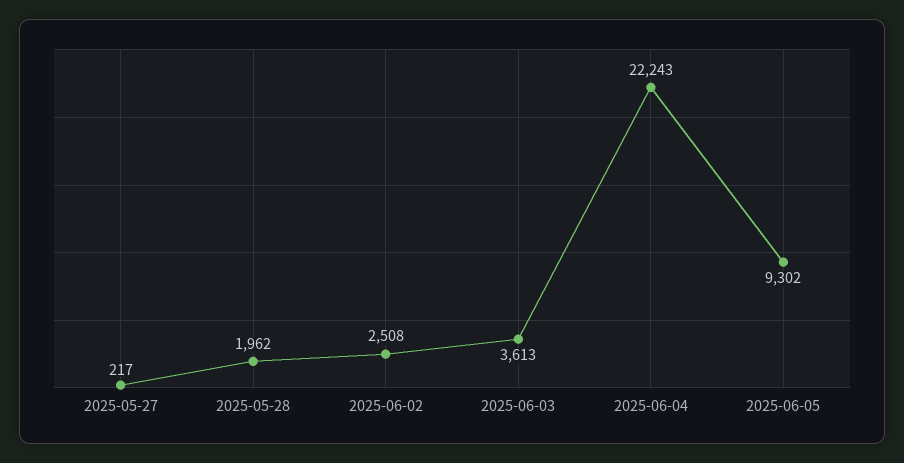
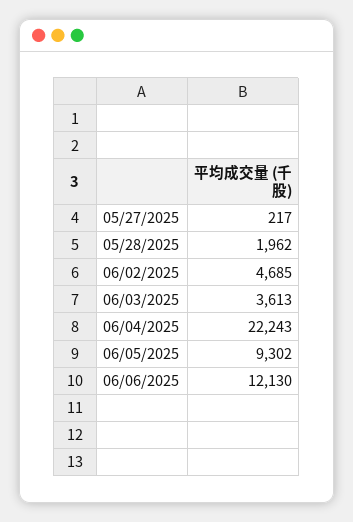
2025-06-02: 2508 -> 4685
06/06/2025: none -> 12130

